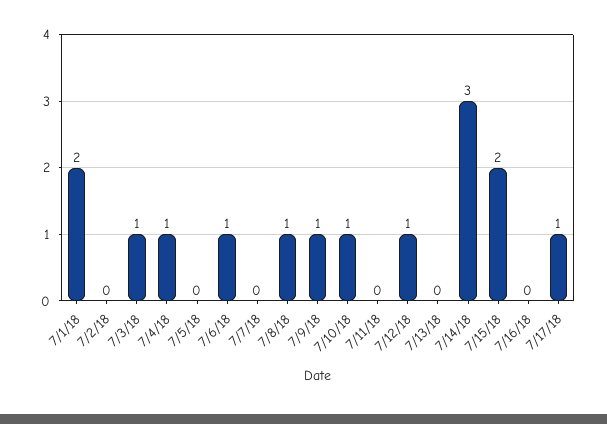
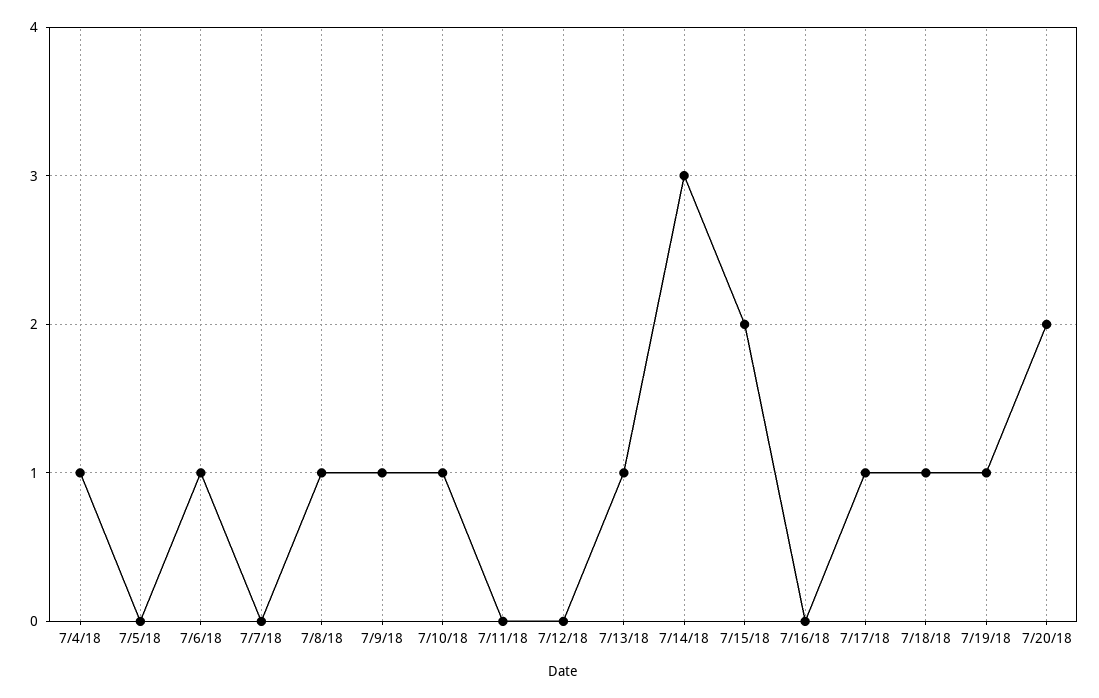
7/1/18: 2 -> none
7/2/18: 0 -> none
7/3/18: 1 -> none
7/12/18: 1 -> 0
7/13/18: 0 -> 1
7/18/18: none -> 1
7/19/18: none -> 1
7/20/18: none -> 2

